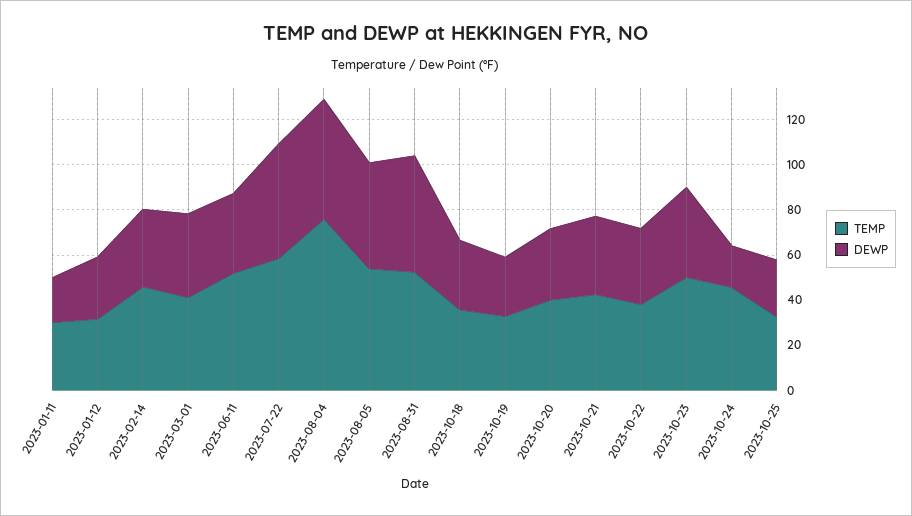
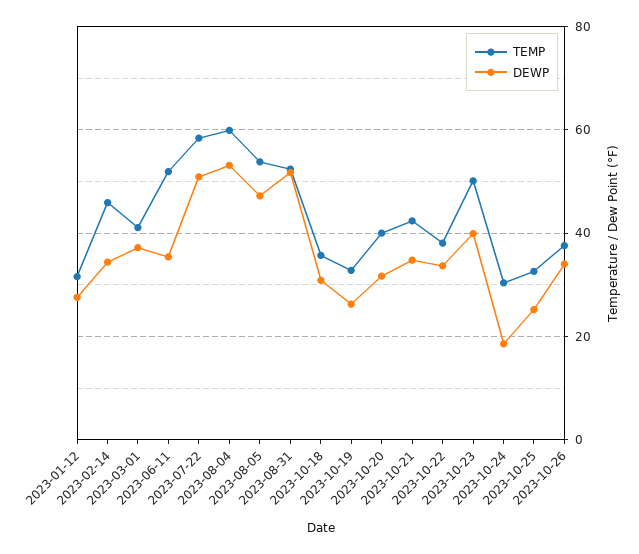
TEMP, 2023-01-11: 30 -> none
DEWP, 2023-01-11: 20 -> none
TEMP, 2023-08-04: 75 -> 60
TEMP, 2023-10-24: 45 -> 30
TEMP, 2023-10-26: none -> 38
DEWP, 2023-10-26: none -> 34

